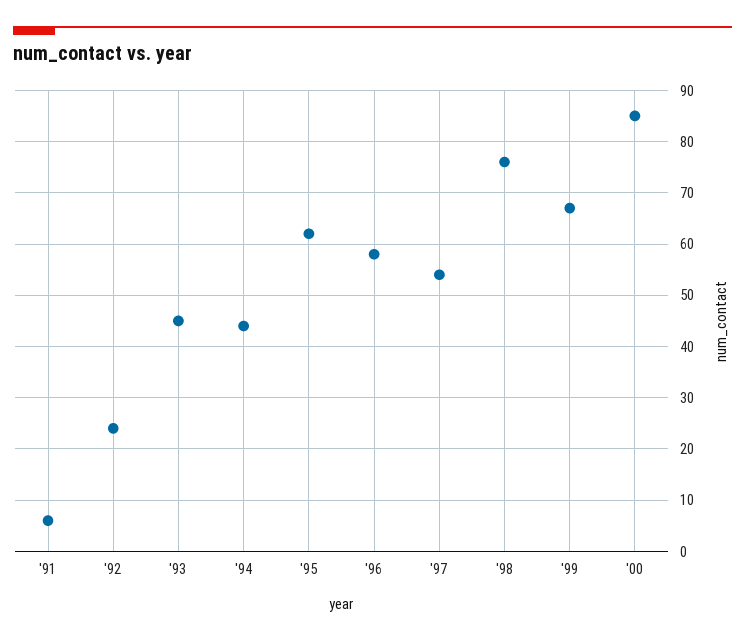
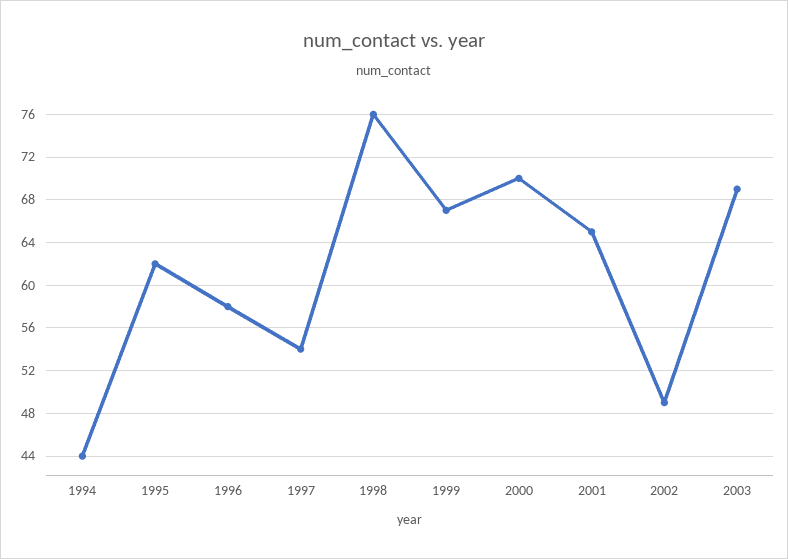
'91: 5 -> none
'92: 25 -> none
'93: 45 -> none
'00: 85 -> 70
2001: none -> 65
2002: none -> 49
2003: none -> 69

